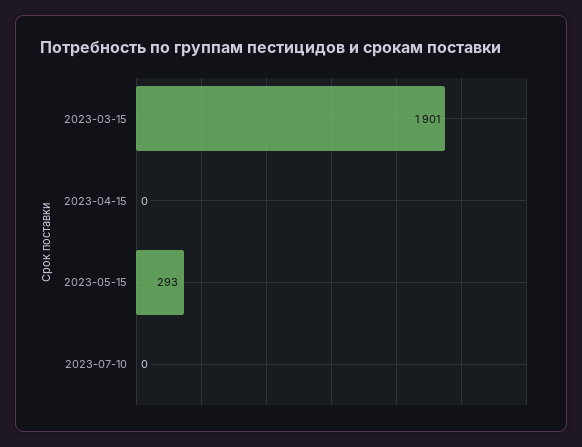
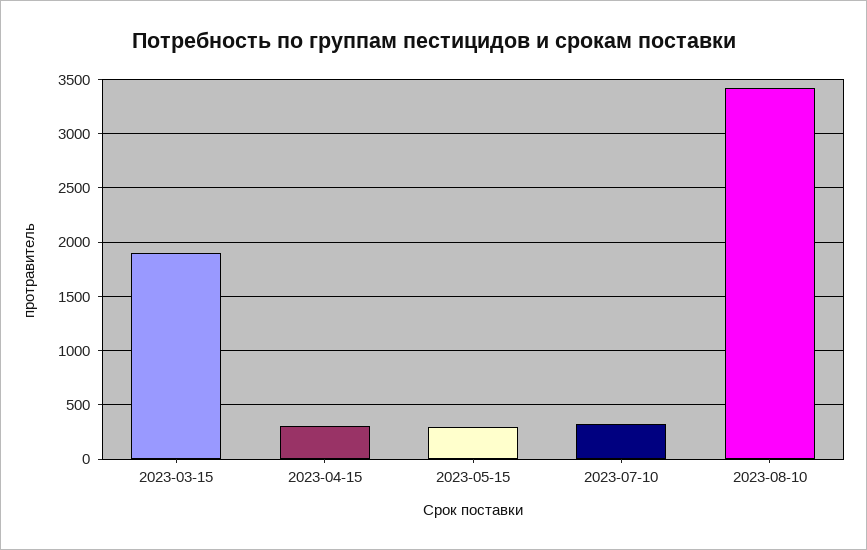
2023-04-15: 0 -> 300
2023-07-10: 0 -> 300
2023-08-10: none -> 3400

